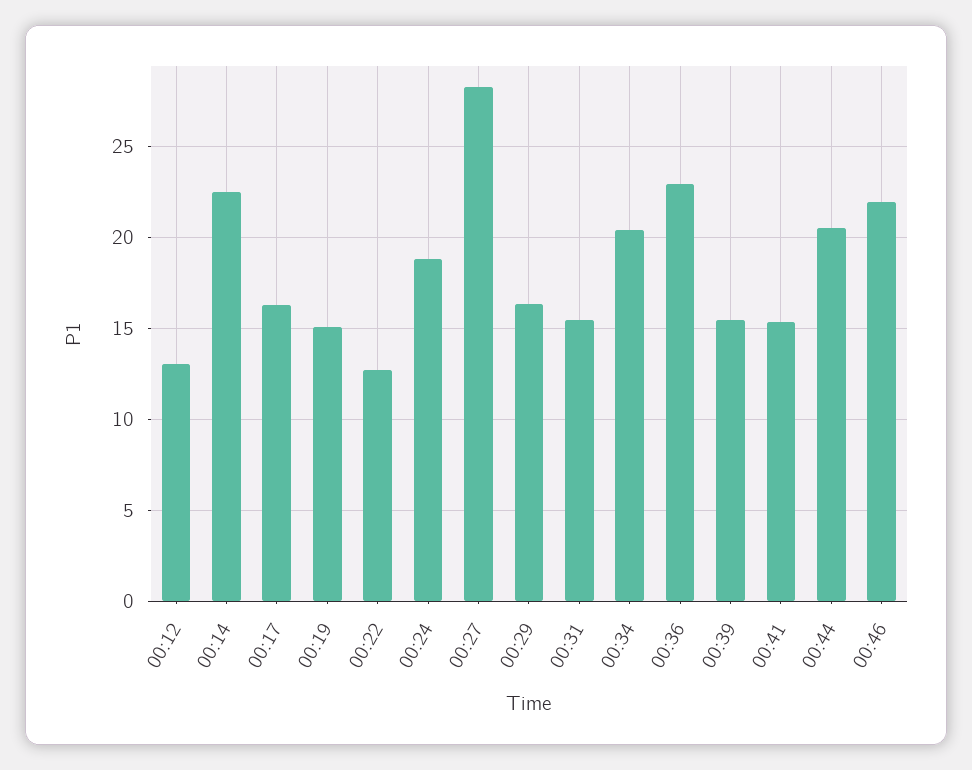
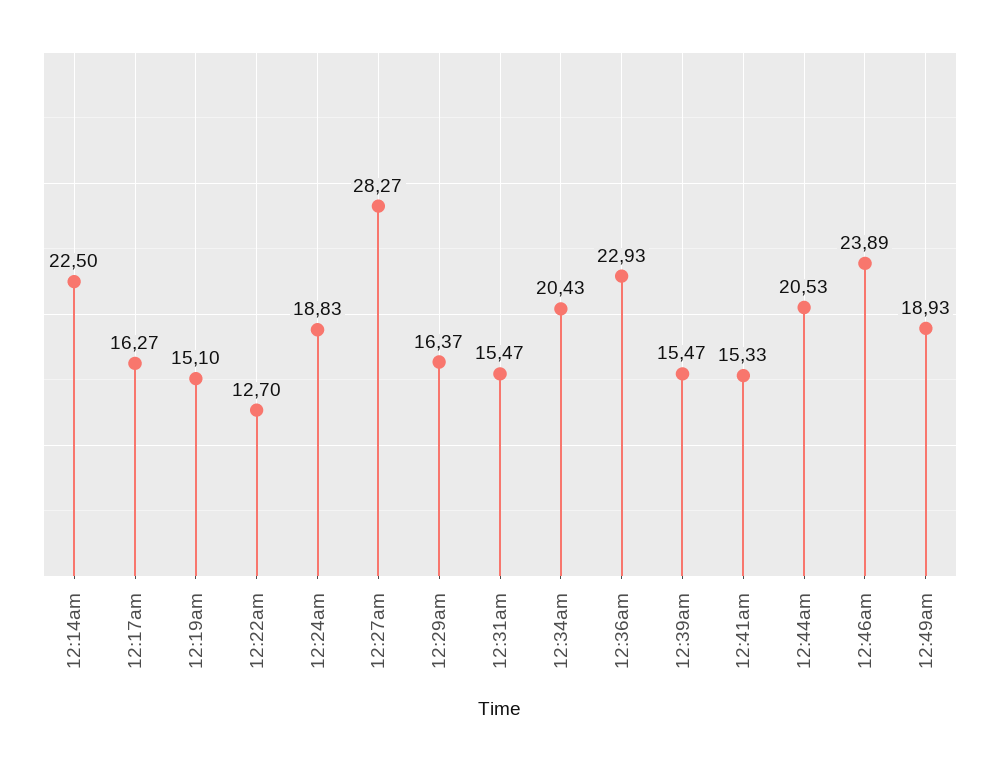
00:12: 13 -> none
00:46: 22 -> 23.89
12:49am: none -> 18.93

